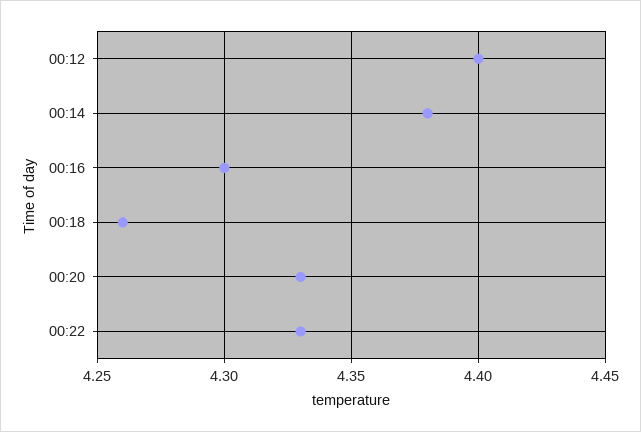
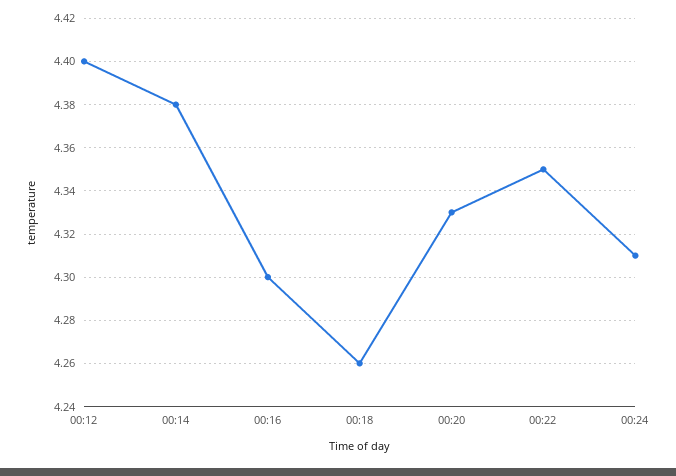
00:22: 4.33 -> 4.35
00:24: none -> 4.31

